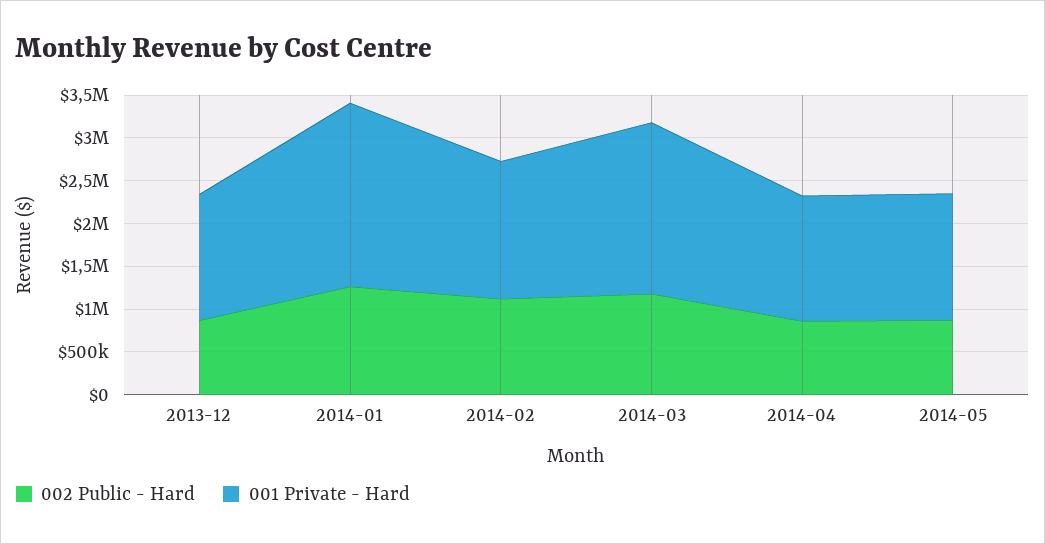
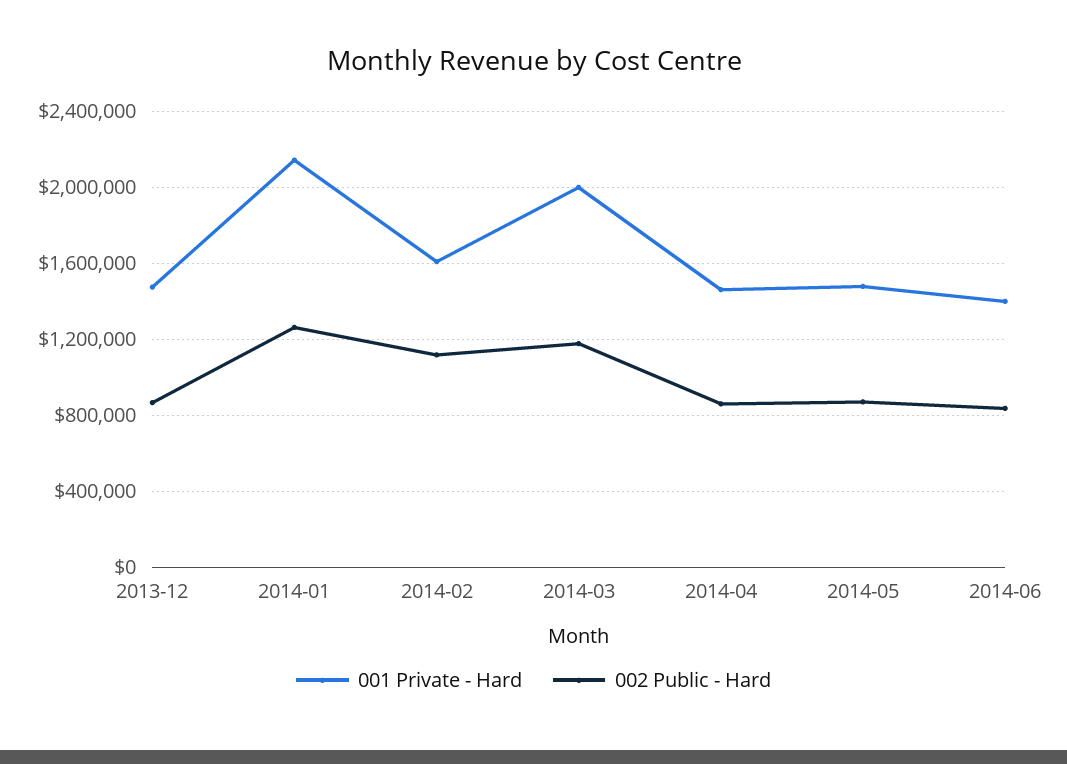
001 Private - Hard, 2014-06: none -> 1400000
002 Public - Hard, 2014-06: none -> 850000

